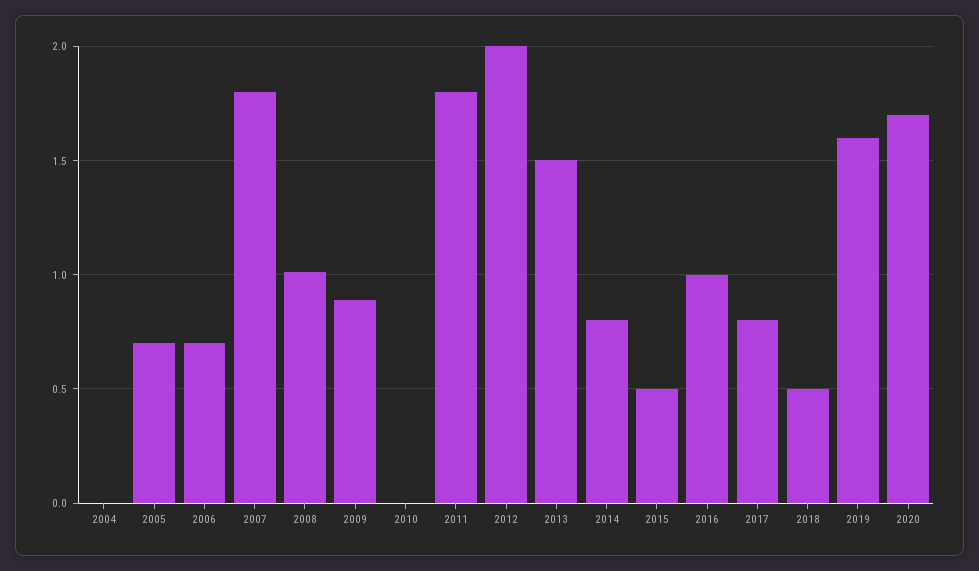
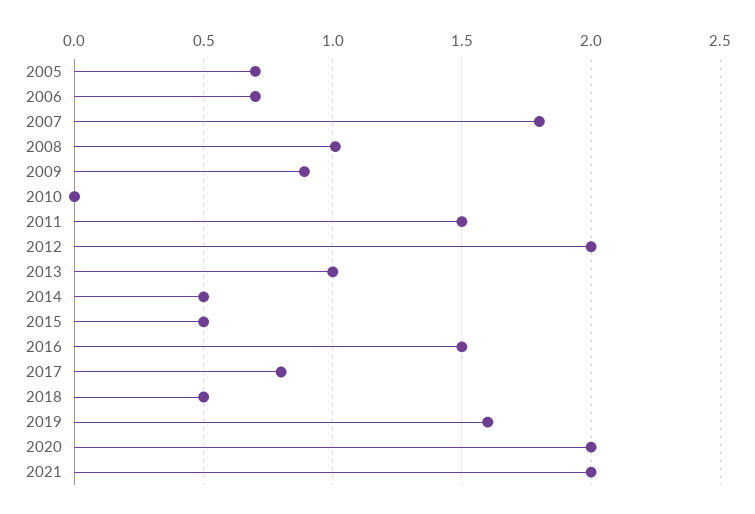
2004: 0 -> none
2011: 1.8 -> 1.5
2013: 1.5 -> 1
2014: 0.8 -> 0.5
2016: 1 -> 1.5
2020: 1.7 -> 2
2021: none -> 2

